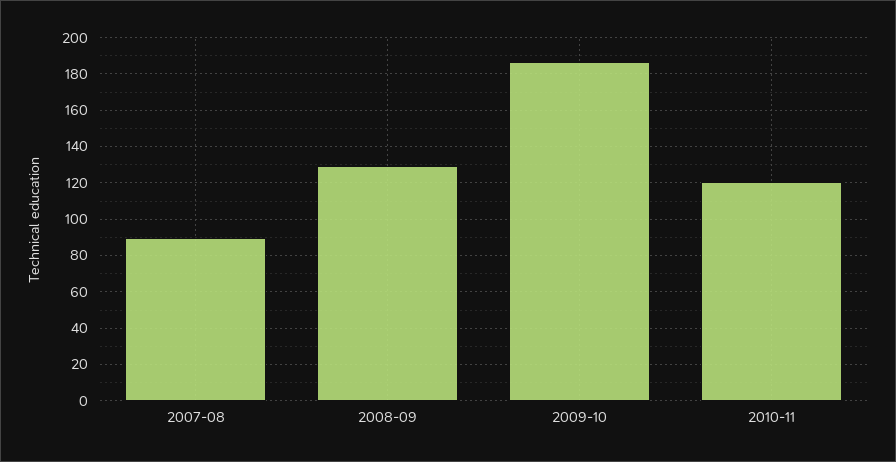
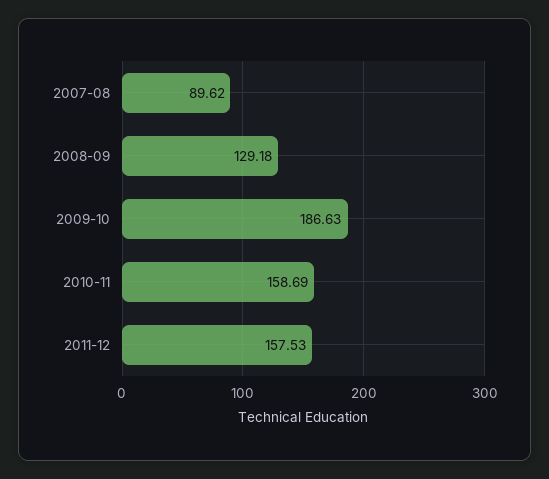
2010-11: 120 -> 158.69
2011-12: none -> 157.53

